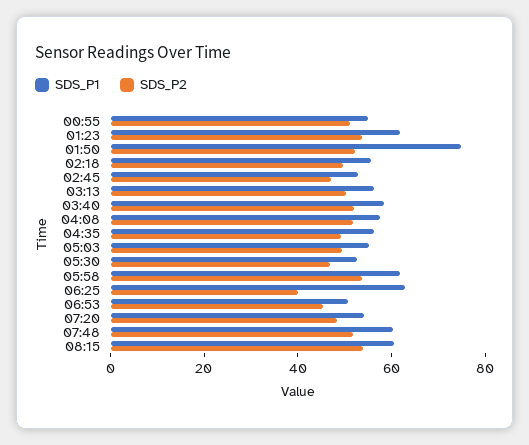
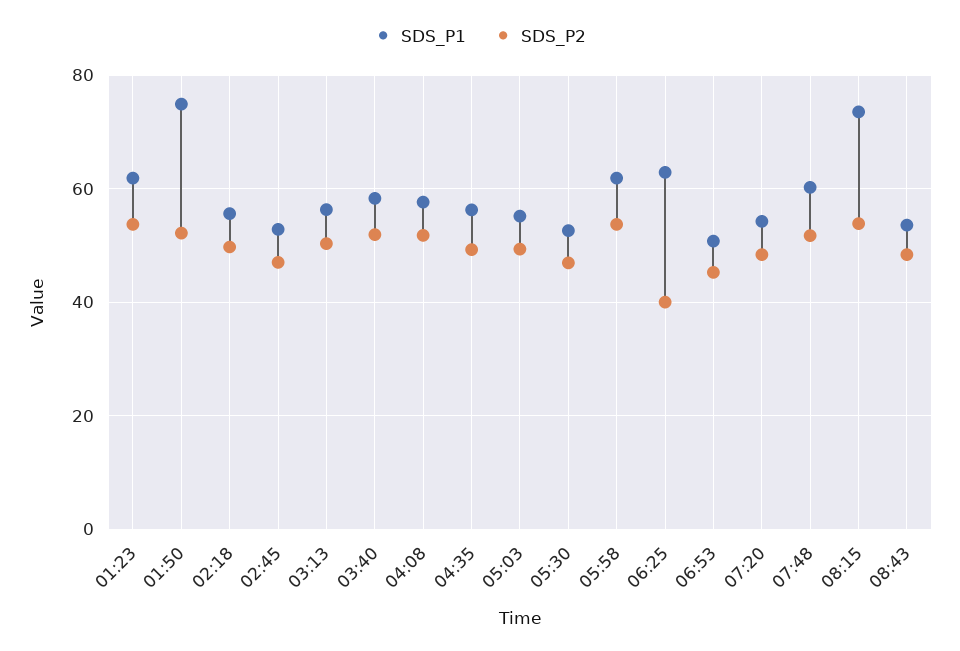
SDS_P1, 00:55: 55 -> none
SDS_P2, 00:55: 50 -> none
SDS_P1, 08:15: 60 -> 74
SDS_P1, 08:43: none -> 54
SDS_P2, 08:43: none -> 48

